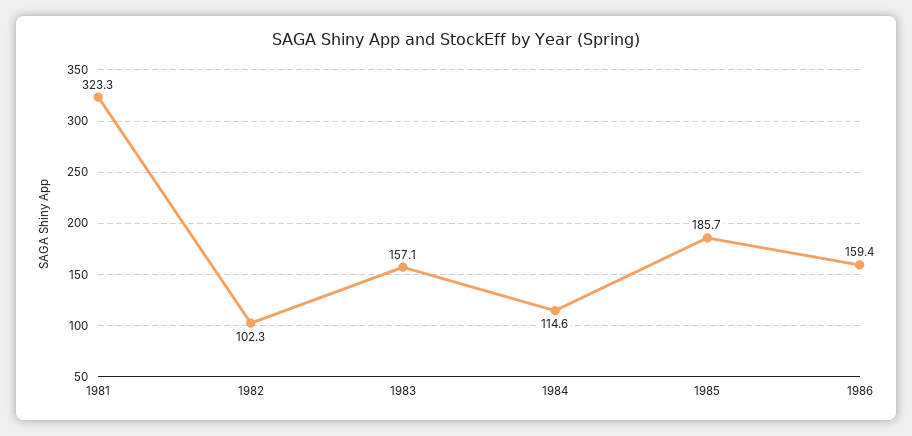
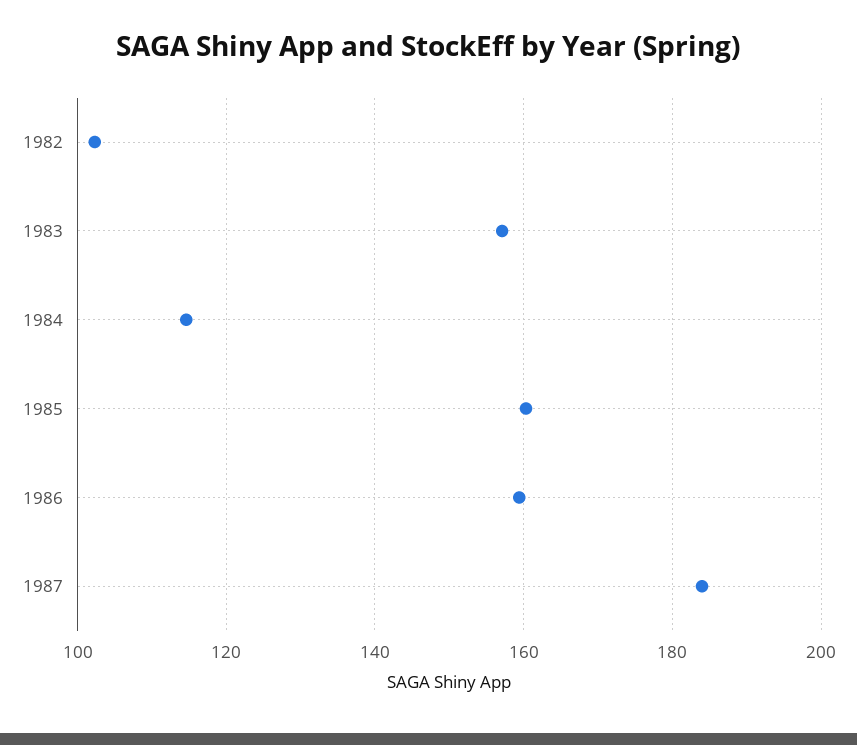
1981: 323.3 -> none
1985: 185.7 -> 160
1987: none -> 184

